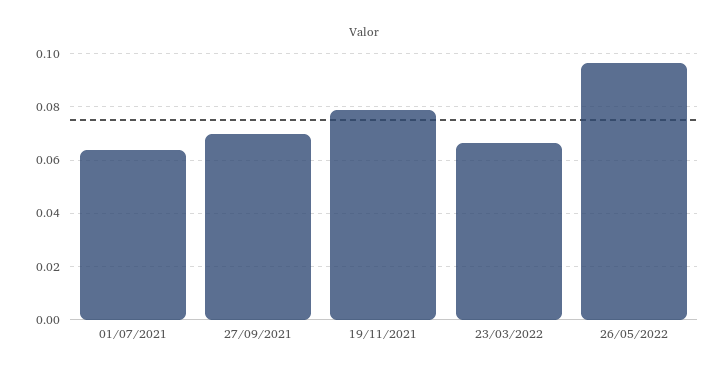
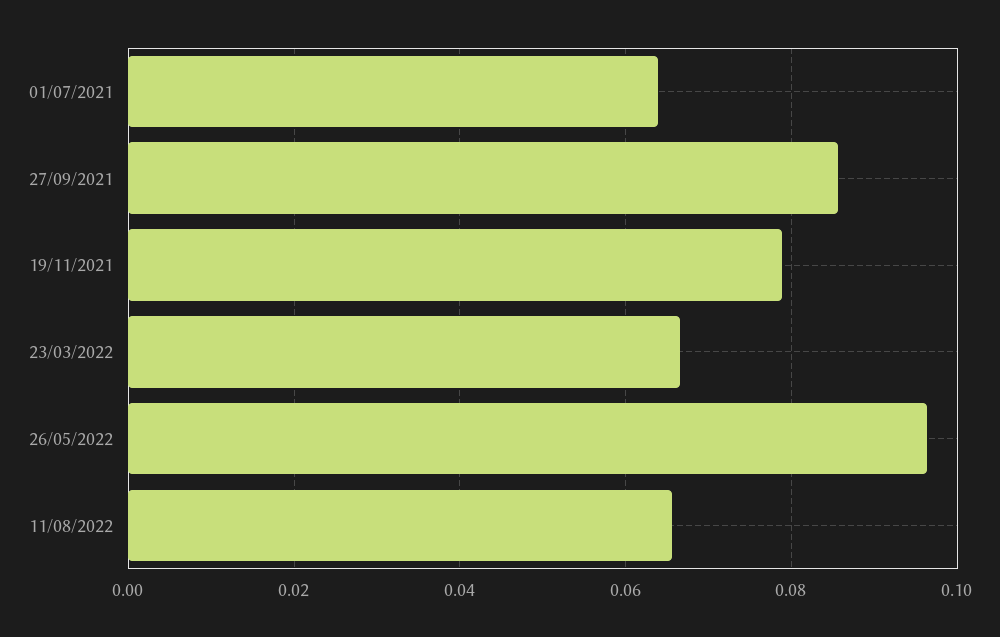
27/09/2021: 0.07 -> 0.086
11/08/2022: none -> 0.066

